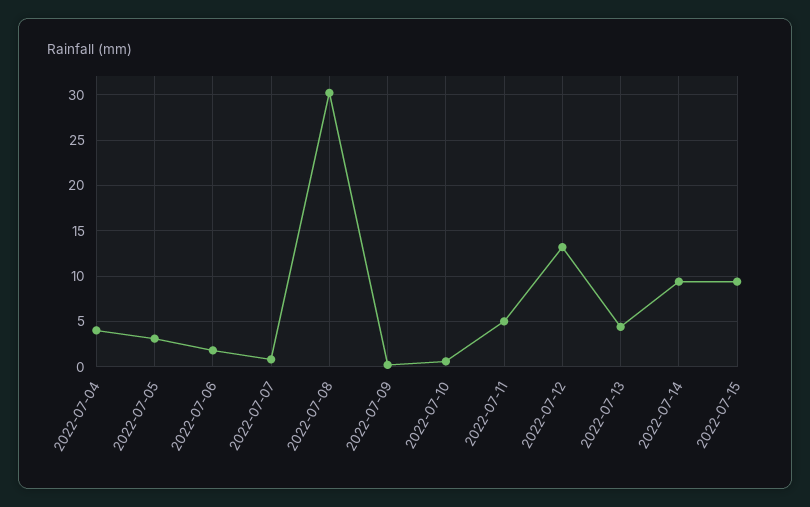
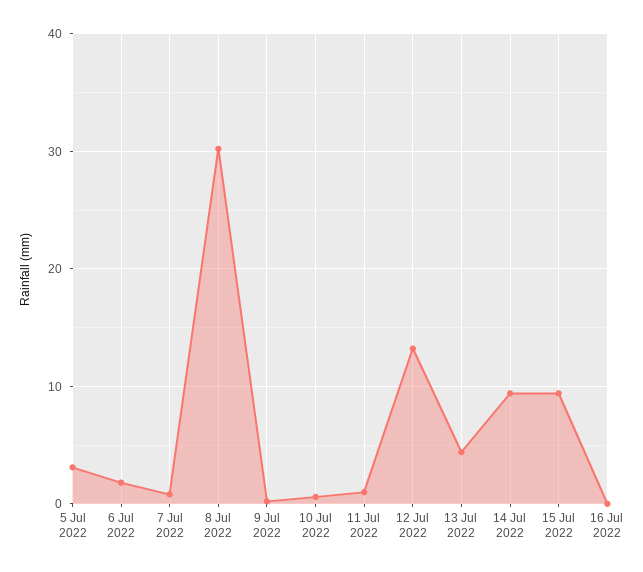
2022-07-04: 4 -> none
2022-07-11: 5 -> 1
16 Jul 2022: none -> 0

